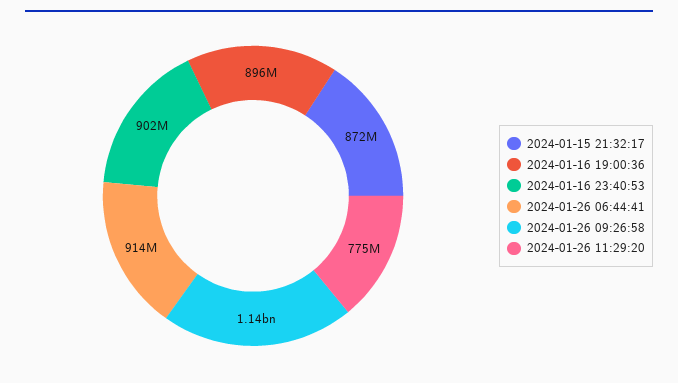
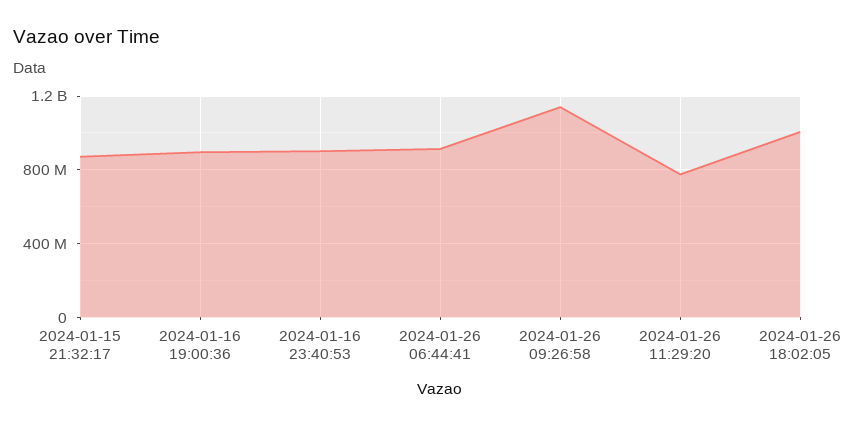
2024-01-26 18:02:05: none -> 1000000000

